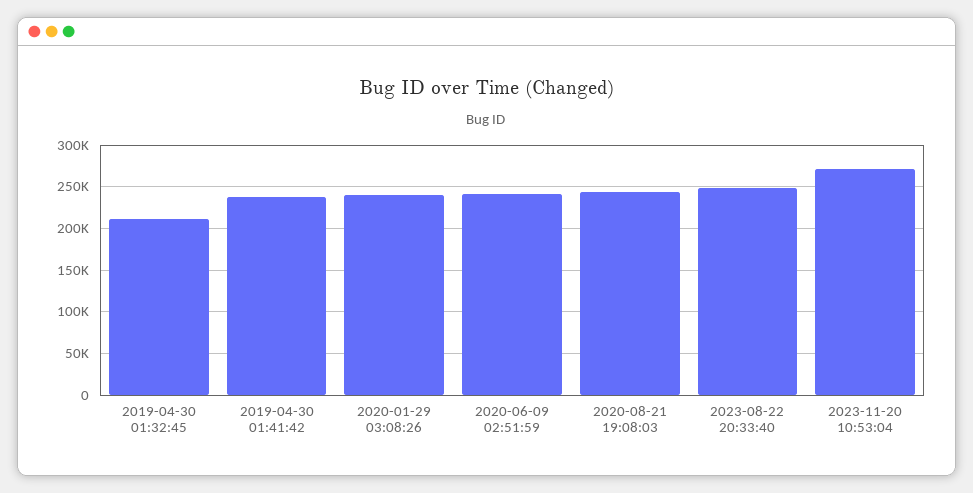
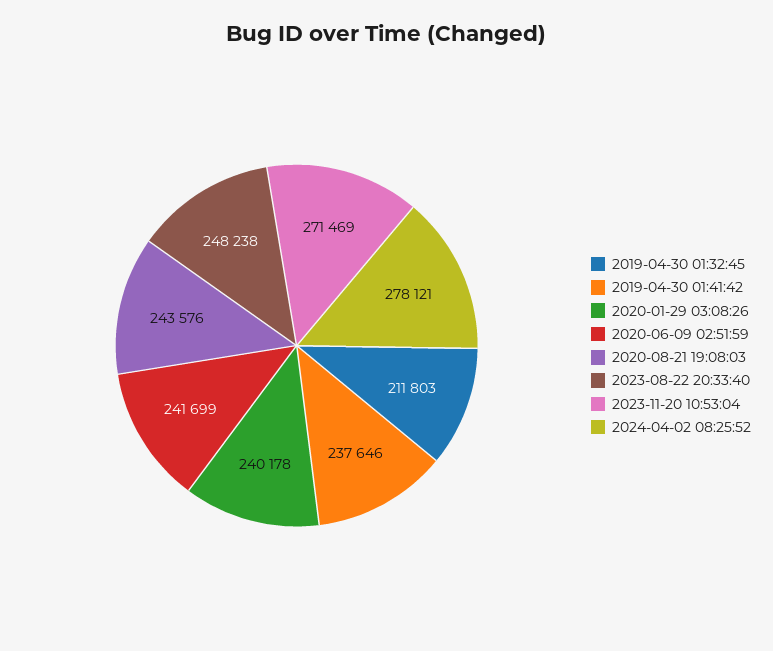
2024-04-02 08:25:52: none -> 278121

